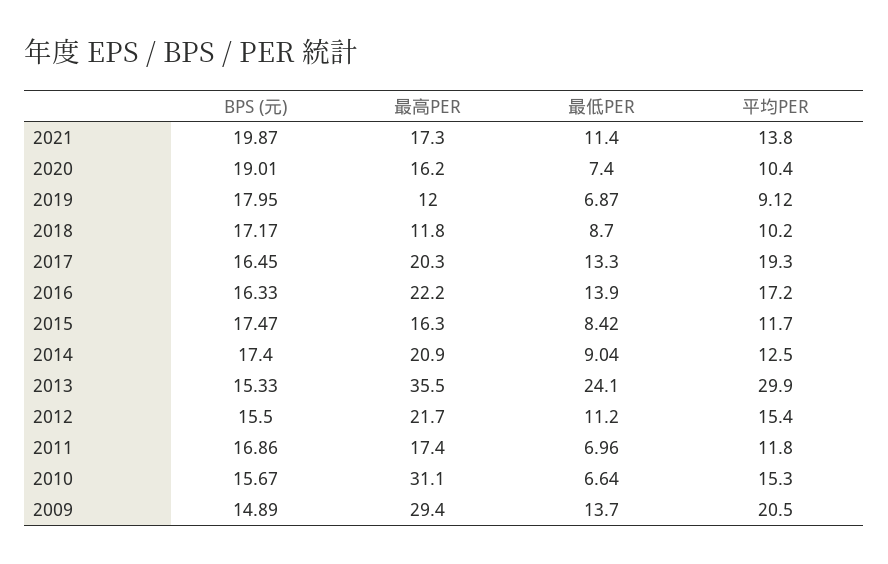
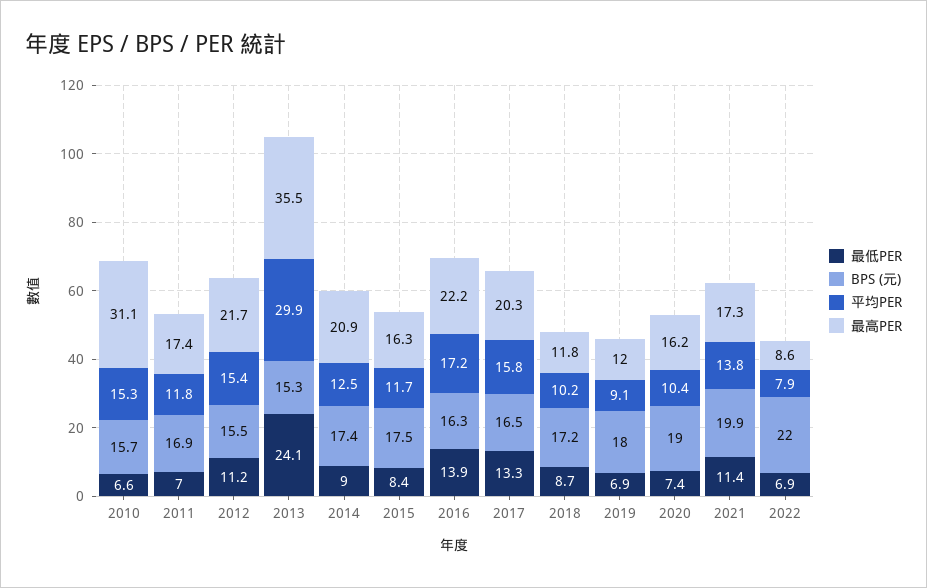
平均PER, 2017: 19.3 -> 15.8
BPS (元), 2009: 14.89 -> none
最高PER, 2009: 29.4 -> none
最低PER, 2009: 13.7 -> none
平均PER, 2009: 20.5 -> none
最低PER, 2022: none -> 6.9
BPS (元), 2022: none -> 22
平均PER, 2022: none -> 7.9
最高PER, 2022: none -> 8.6

